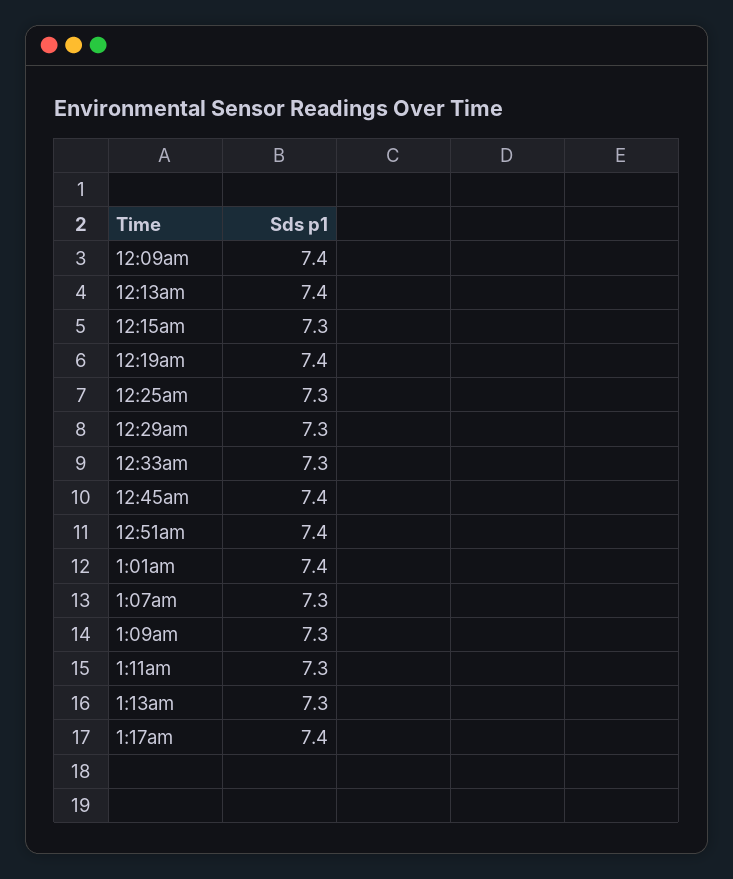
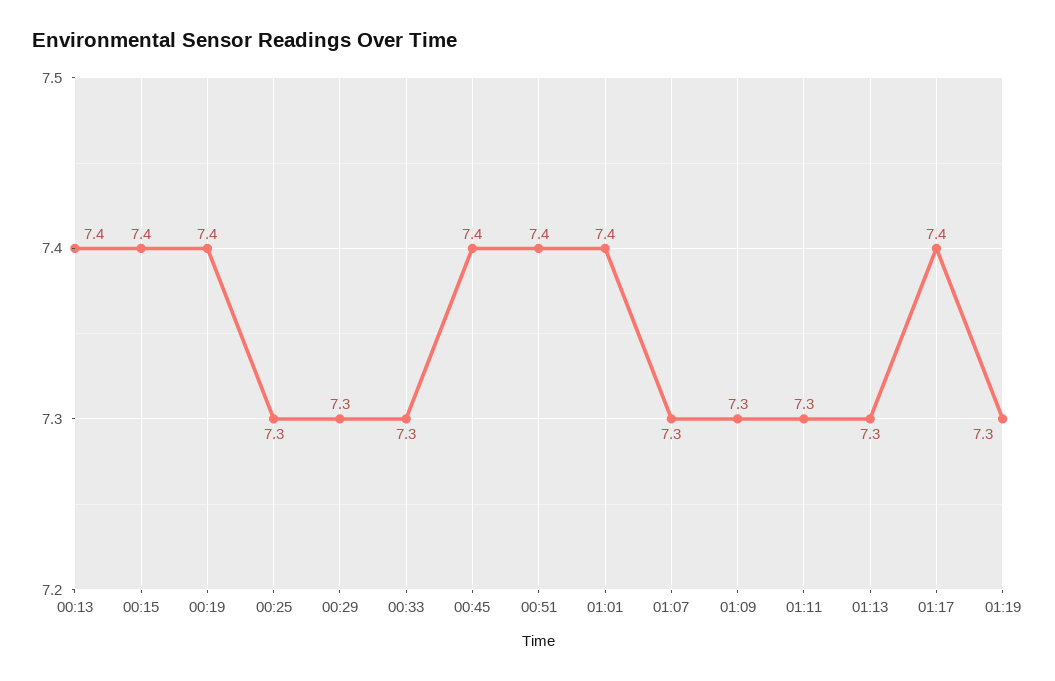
12:09am: 7.4 -> none
12:15am: 7.3 -> 7.4
01:19: none -> 7.3

